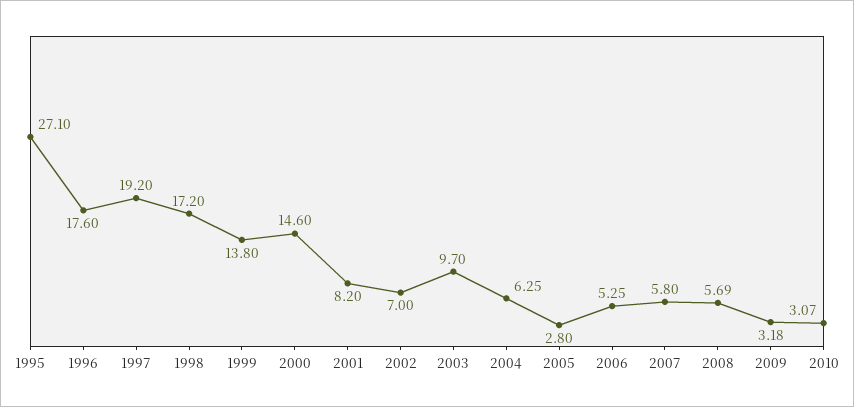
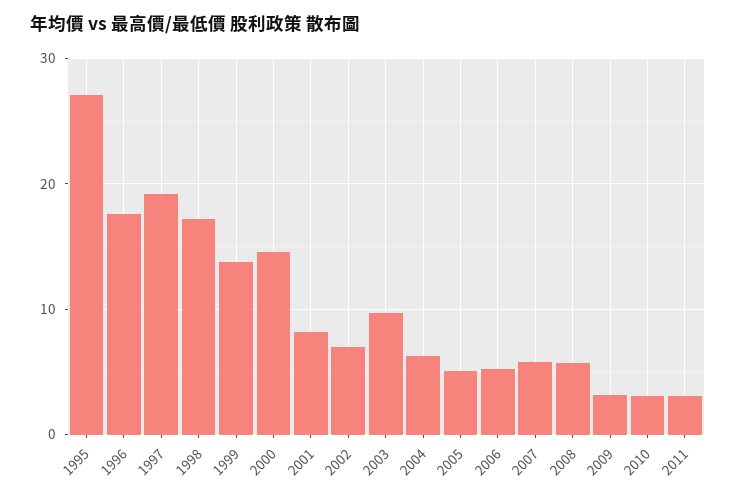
2005: 2.8 -> 5
2011: none -> 3

